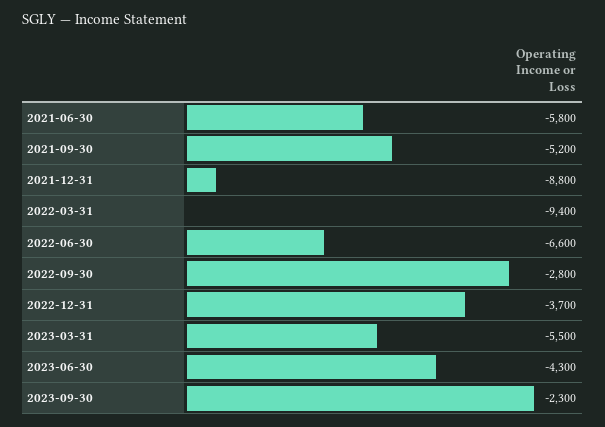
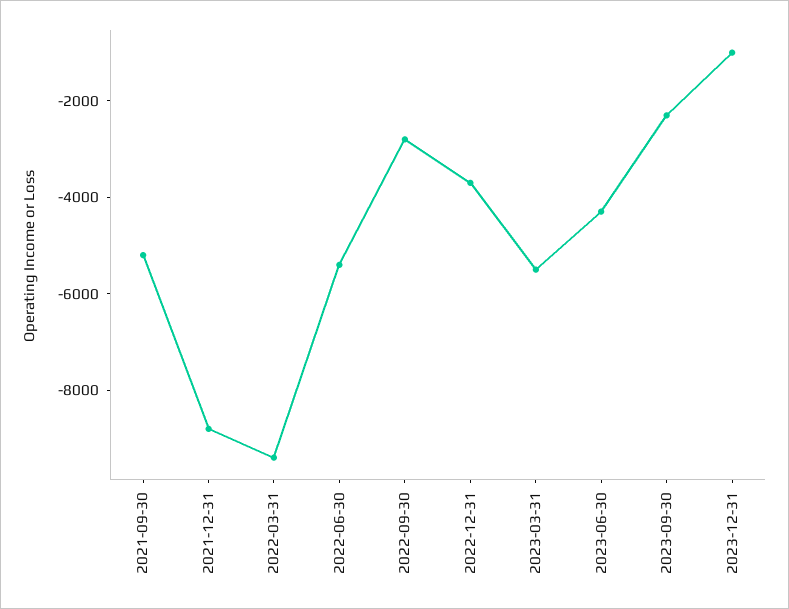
2021-06-30: -5800 -> none
2022-06-30: -6600 -> -5500
2023-12-31: none -> -1000

